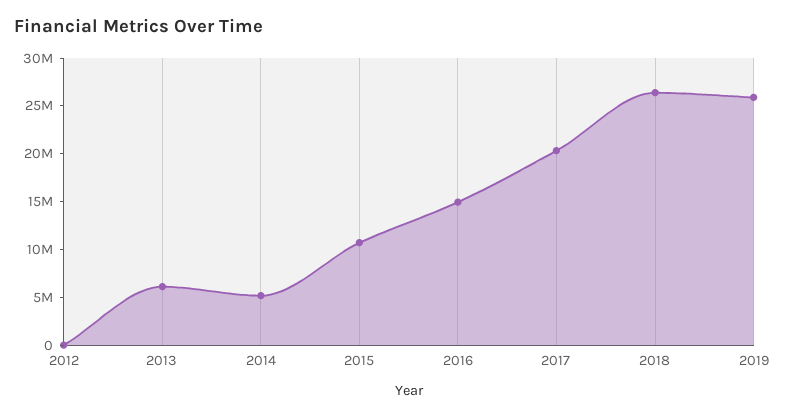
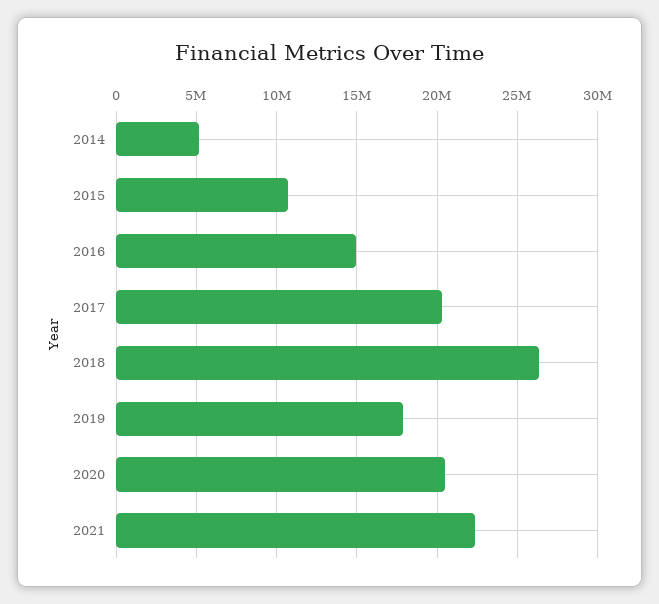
2012: 0 -> none
2013: 6000000 -> none
2019: 26000000 -> 18000000
2020: none -> 20500000
2021: none -> 22500000

